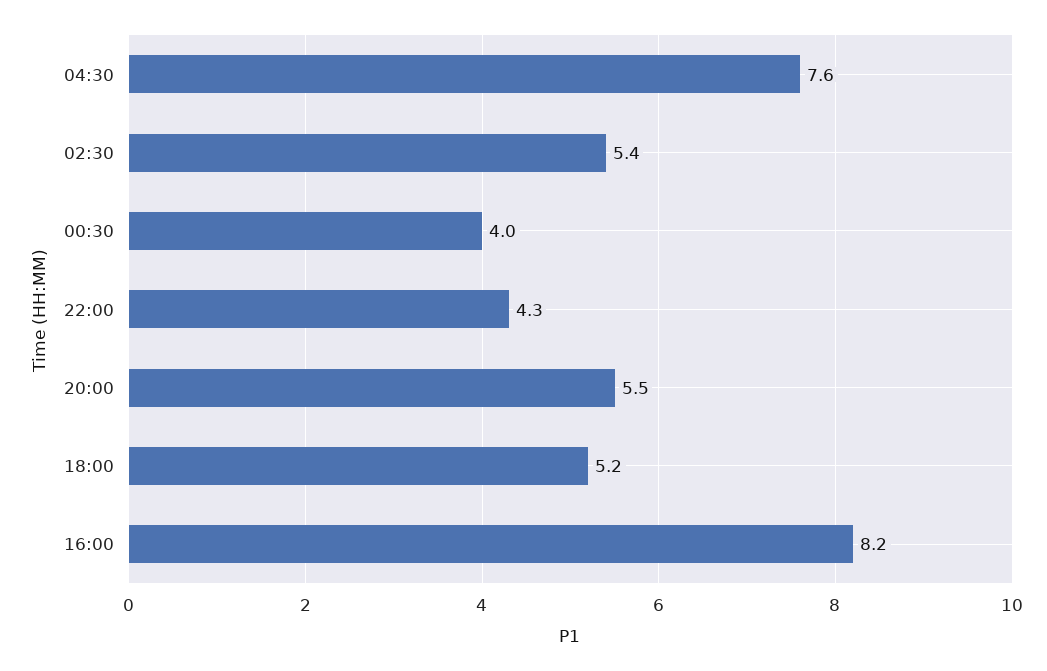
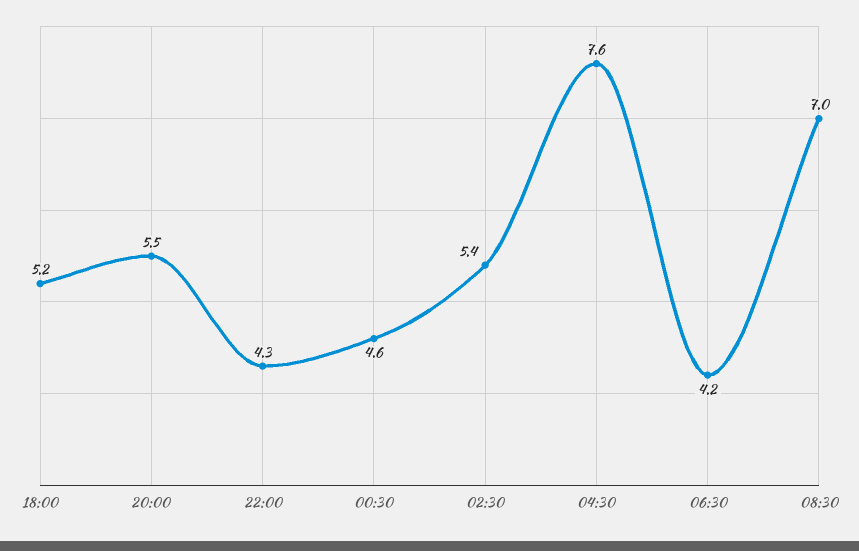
00:30: 4 -> 4.6
16:00: 8.2 -> none
06:30: none -> 4.2
08:30: none -> 7

